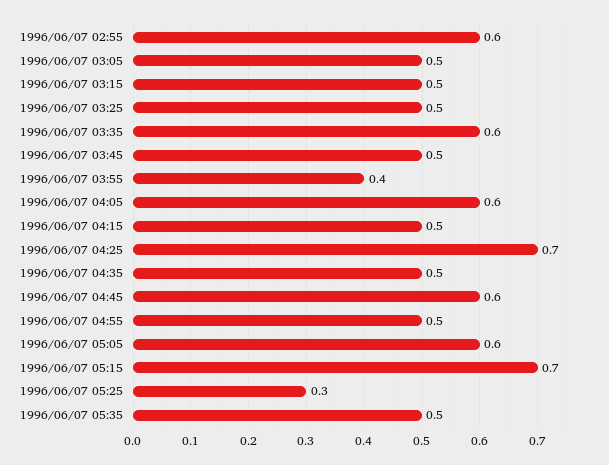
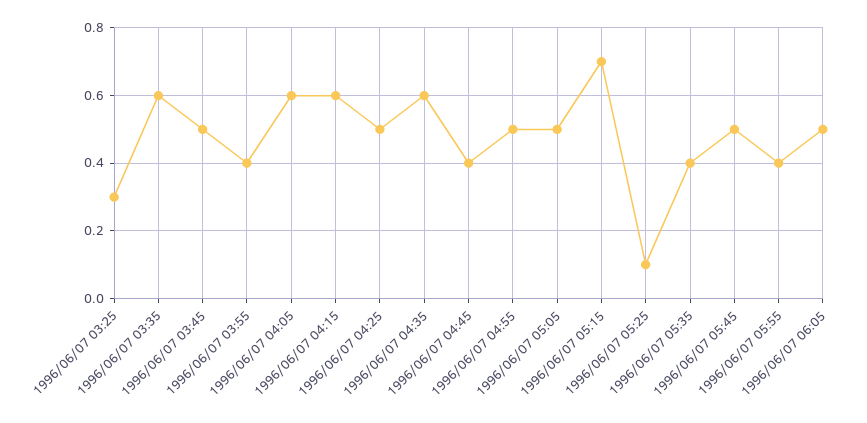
1996/06/07 02:55: 0.6 -> none
1996/06/07 03:05: 0.5 -> none
1996/06/07 03:15: 0.5 -> none
1996/06/07 03:25: 0.5 -> 0.3
1996/06/07 04:15: 0.5 -> 0.6
1996/06/07 04:25: 0.7 -> 0.5
1996/06/07 04:35: 0.5 -> 0.6
1996/06/07 04:45: 0.6 -> 0.4
1996/06/07 05:05: 0.6 -> 0.5
1996/06/07 05:25: 0.3 -> 0.1
1996/06/07 05:35: 0.5 -> 0.4
1996/06/07 05:45: none -> 0.5
1996/06/07 05:55: none -> 0.4
1996/06/07 06:05: none -> 0.5

